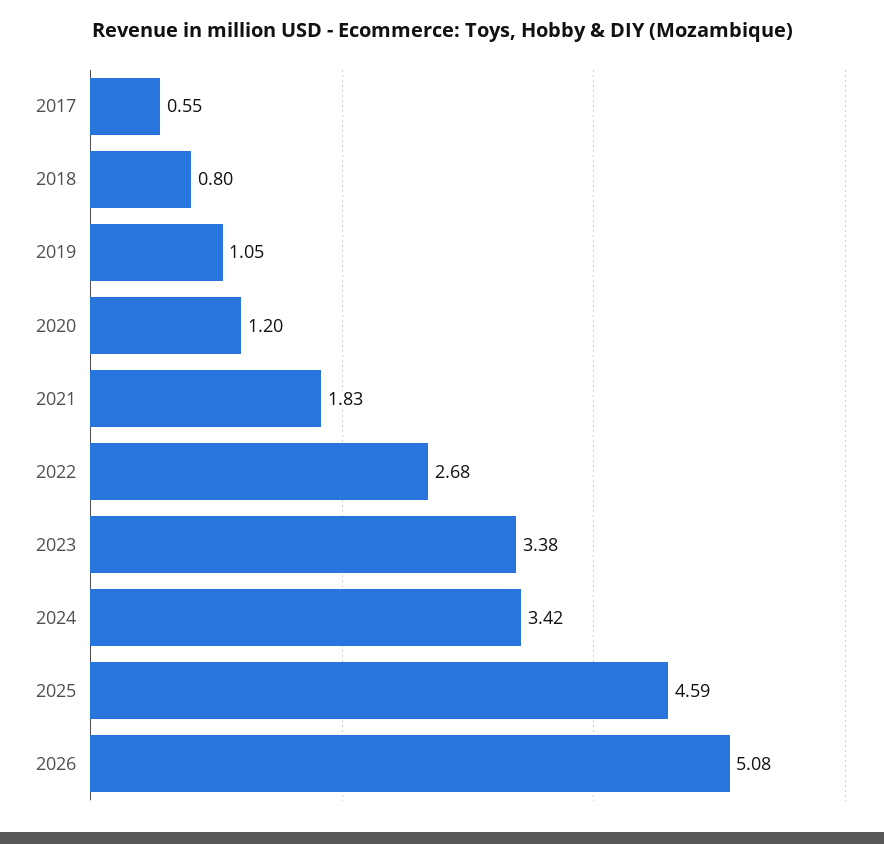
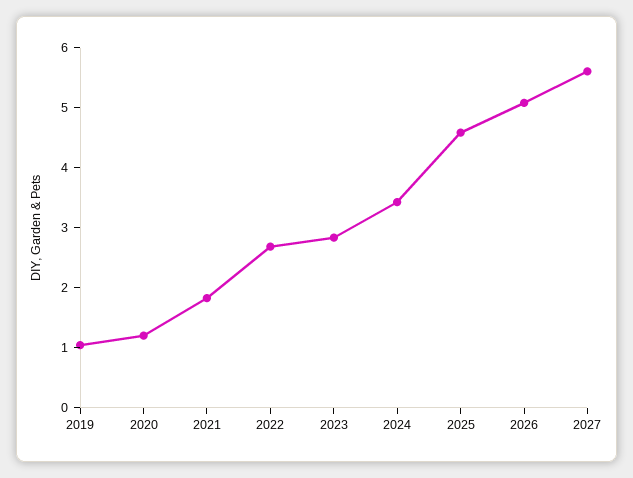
2017: 0.55 -> none
2018: 0.8 -> none
2023: 3.38 -> 2.8
2027: none -> 5.6

